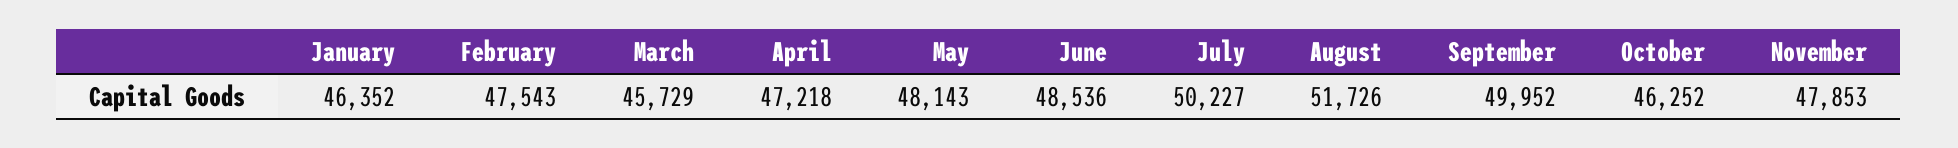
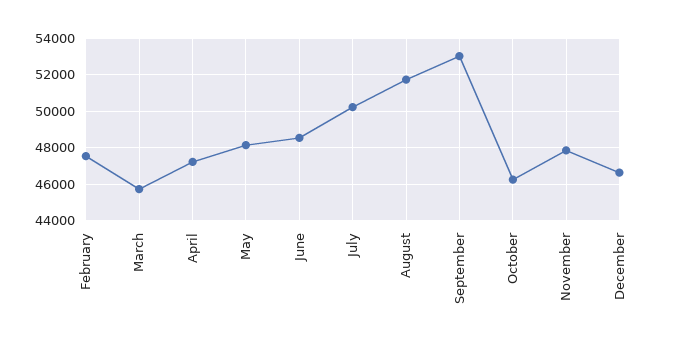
January: 46352 -> none
September: 49952 -> 53000
December: none -> 46500

